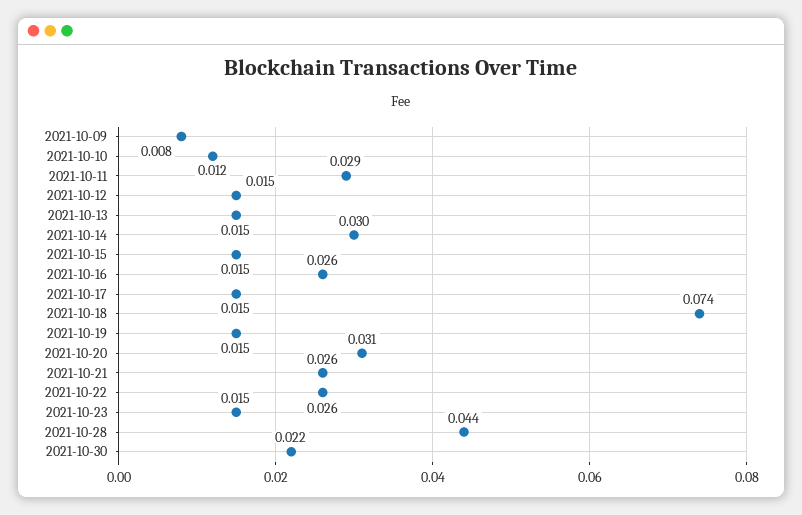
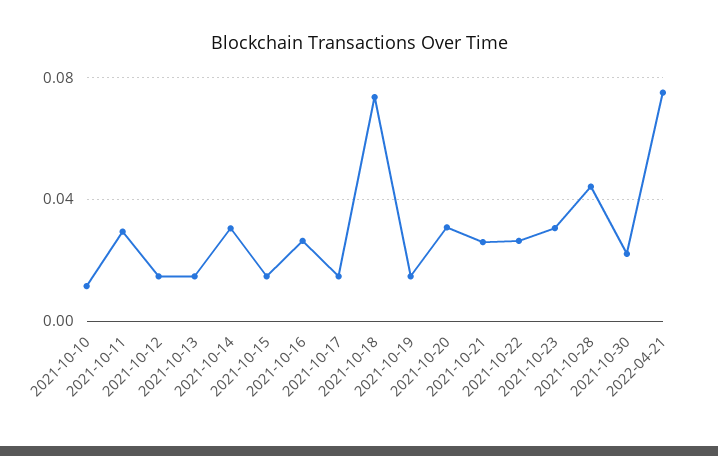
2021-10-09: 0.008 -> none
2021-10-23: 0.015 -> 0.03
2022-04-21: none -> 0.075

